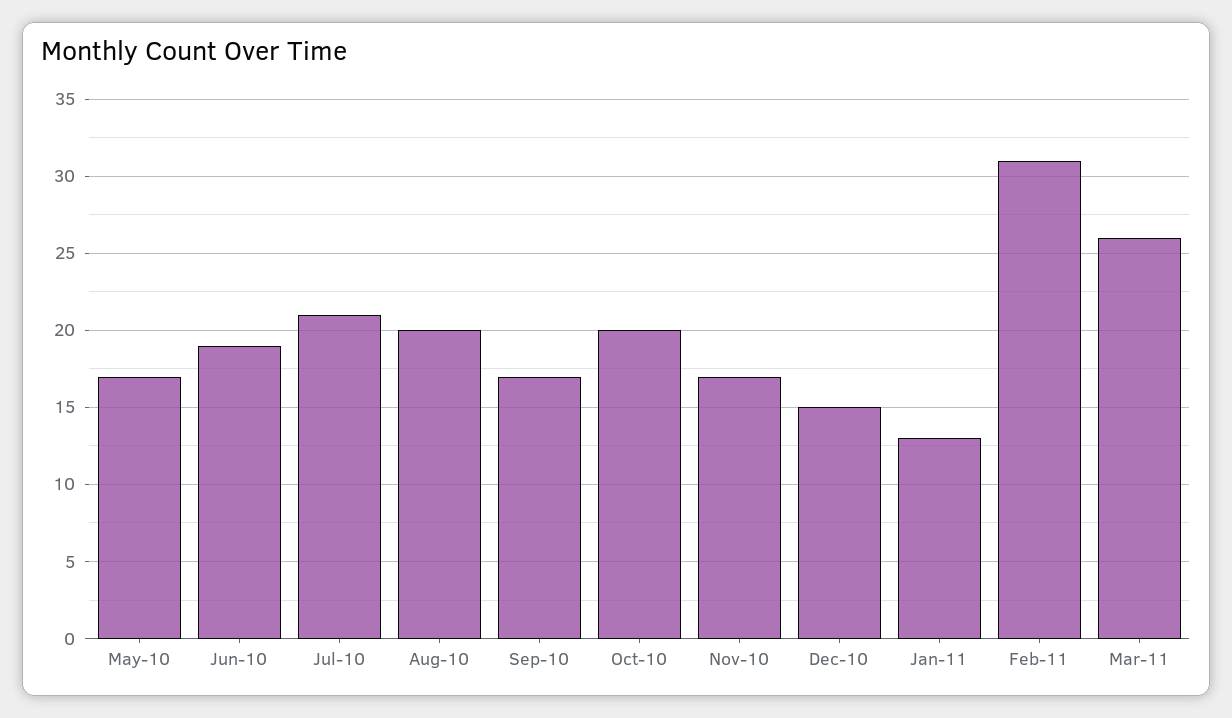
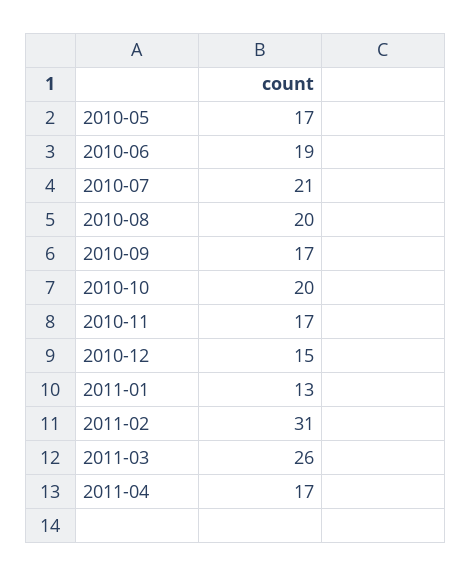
2011-04: none -> 17

